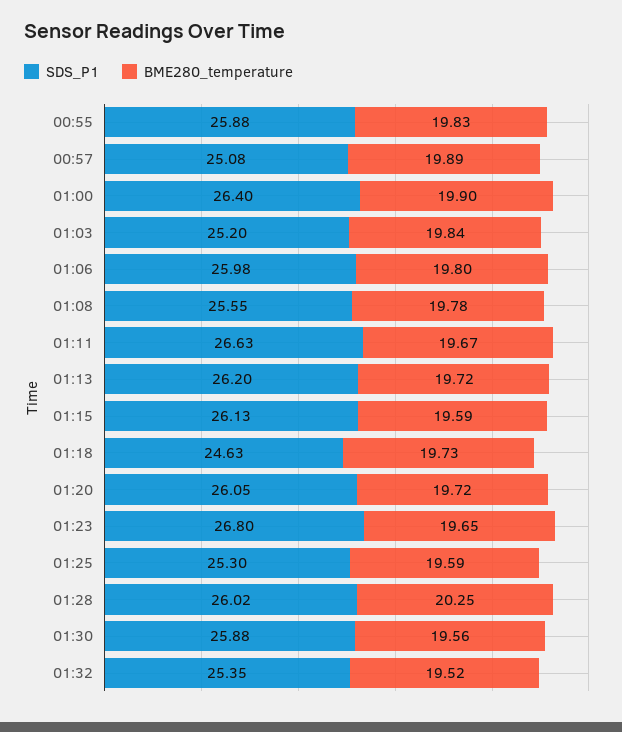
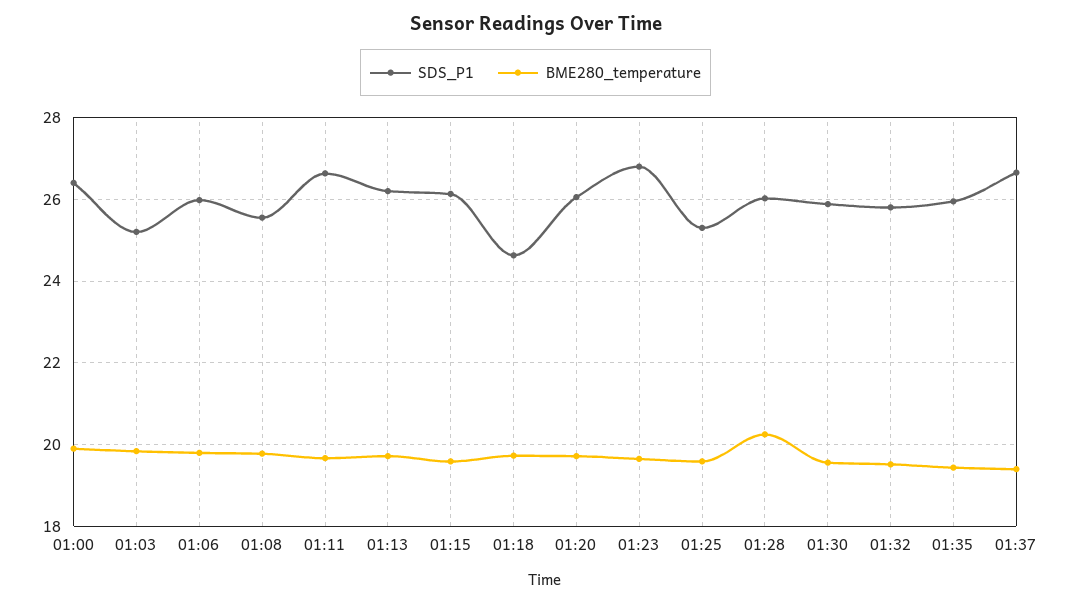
SDS_P1, 00:55: 25.88 -> none
BME280_temperature, 00:55: 19.83 -> none
SDS_P1, 00:57: 25.08 -> none
BME280_temperature, 00:57: 19.89 -> none
SDS_P1, 01:32: 25.35 -> 25.8
SDS_P1, 01:35: none -> 26
BME280_temperature, 01:35: none -> 19.4
SDS_P1, 01:37: none -> 26.6
BME280_temperature, 01:37: none -> 19.4

